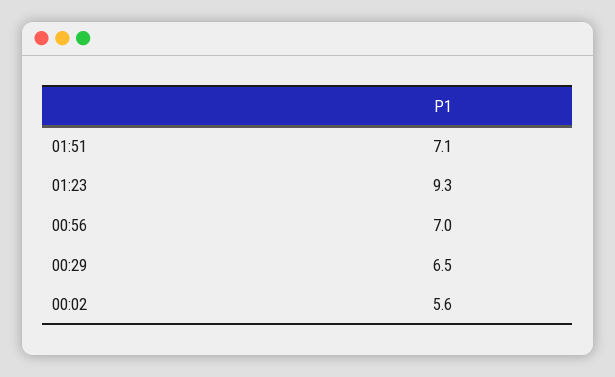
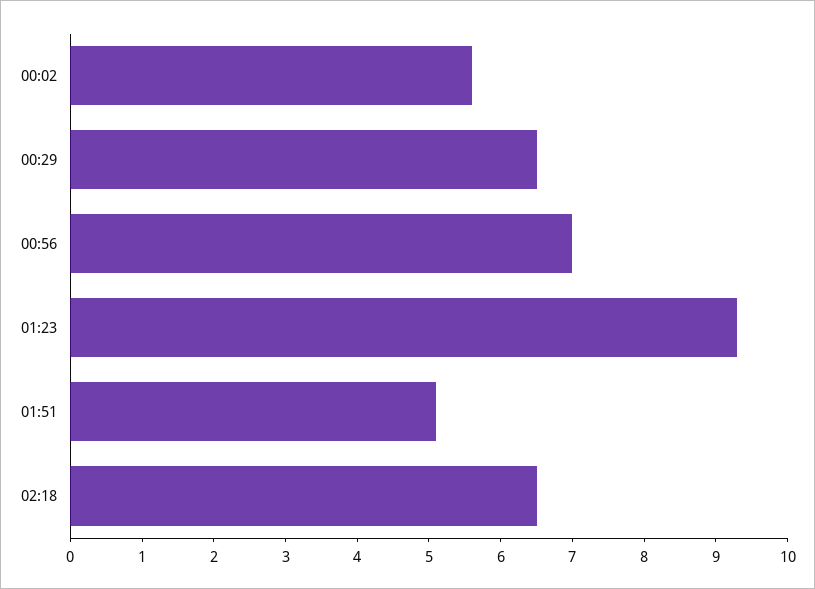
01:51: 7.1 -> 5
02:18: none -> 6.5

